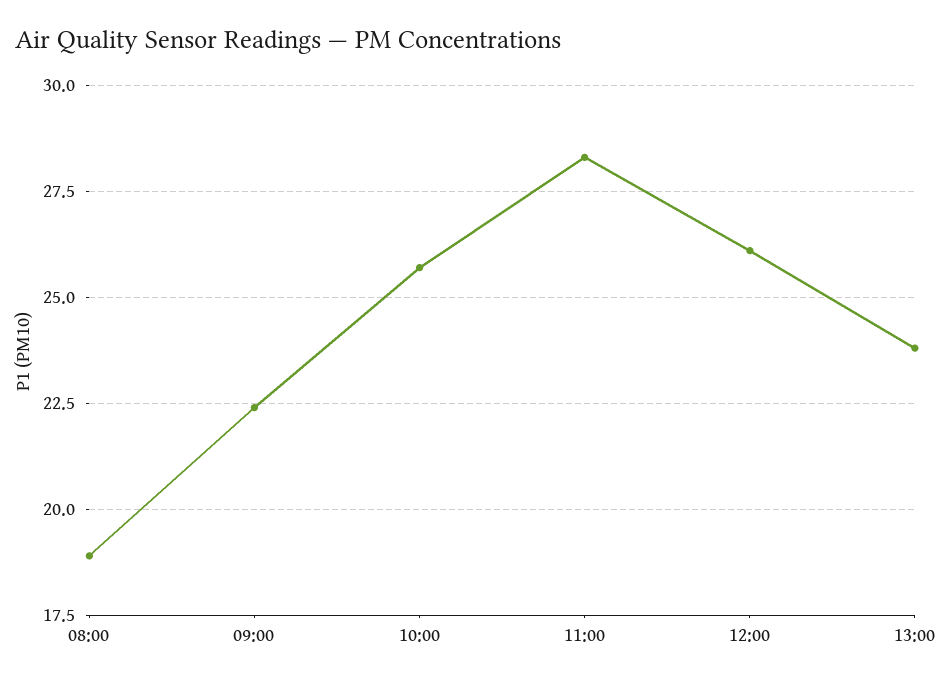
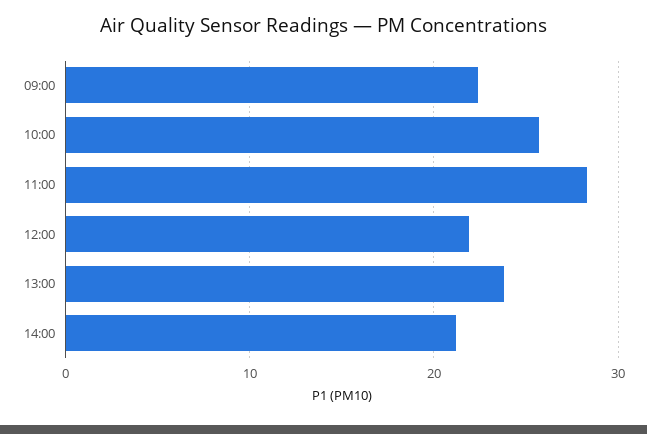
08:00: 19 -> none
12:00: 26 -> 22
14:00: none -> 21

